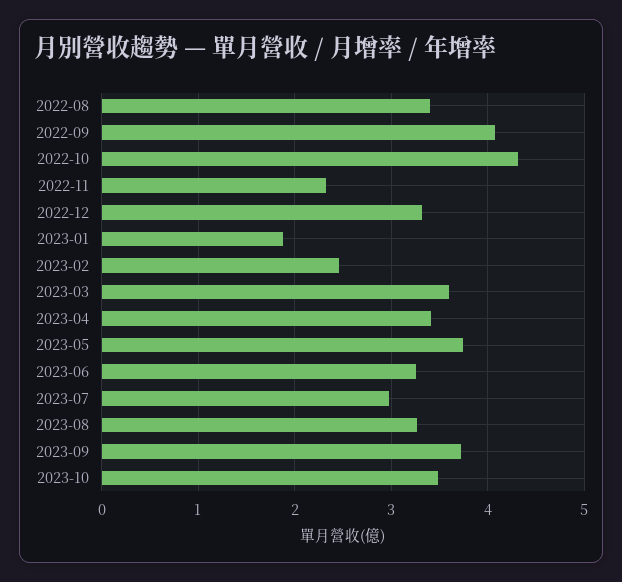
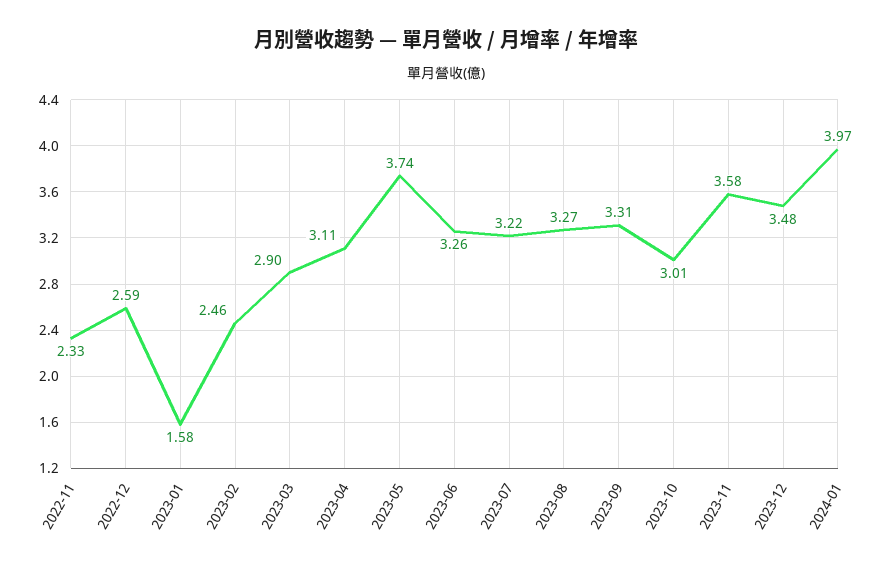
2022-08: 3.4 -> none
2022-09: 4.1 -> none
2022-10: 4.3 -> none
2022-12: 3.3 -> 2.59
2023-01: 1.9 -> 1.58
2023-03: 3.6 -> 2.9
2023-04: 3.4 -> 3.11
2023-07: 3 -> 3.22
2023-09: 3.7 -> 3.31
2023-10: 3.5 -> 3.01
2023-11: none -> 3.58
2023-12: none -> 3.48
2024-01: none -> 3.97

